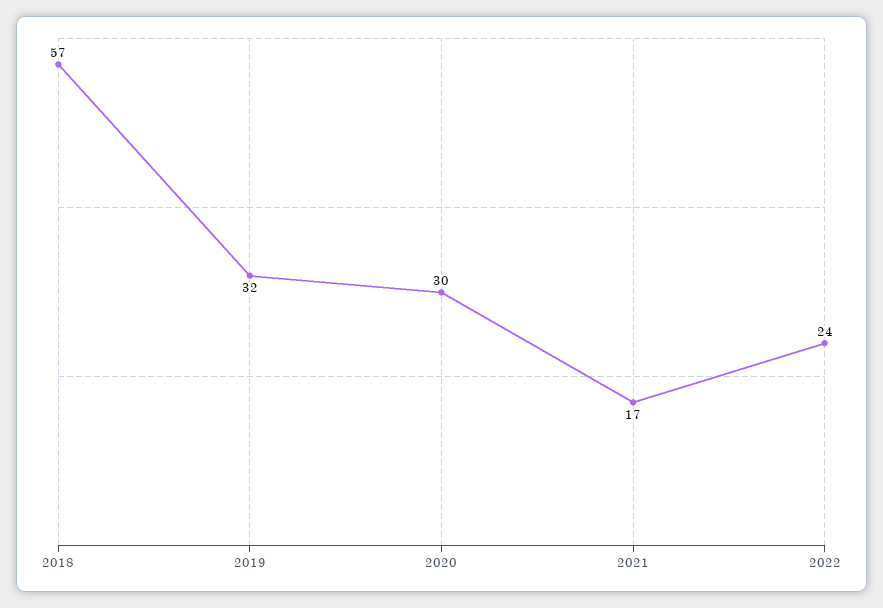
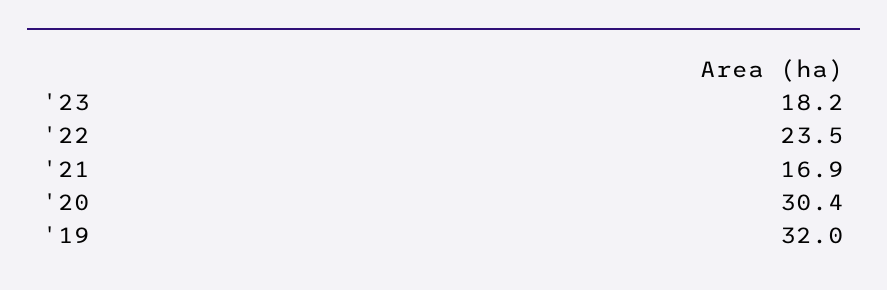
2018: 57 -> none
'23: none -> 18.2

